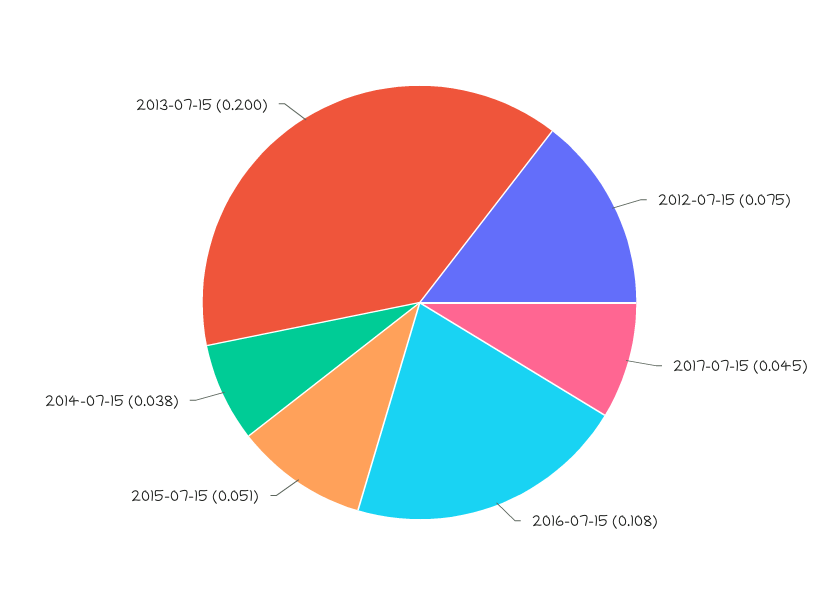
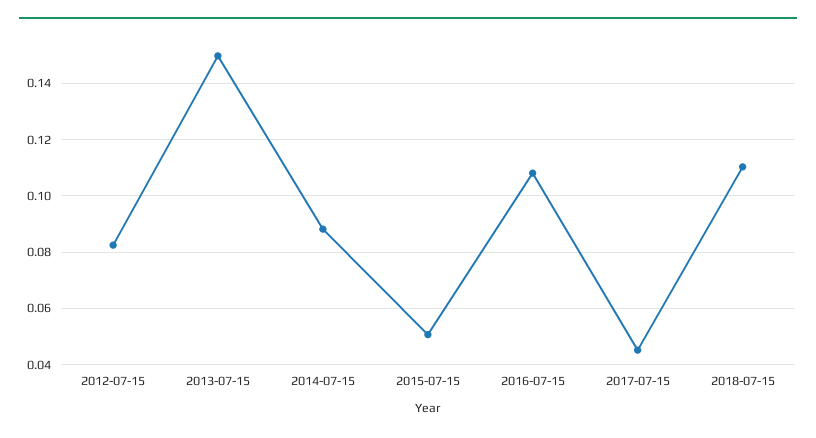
2012-07-15: 0.075 -> 0.0825
2014-07-15: 0.038 -> 0.0875
2013-07-15: 0.2 -> 0.15
2018-07-15: none -> 0.11

